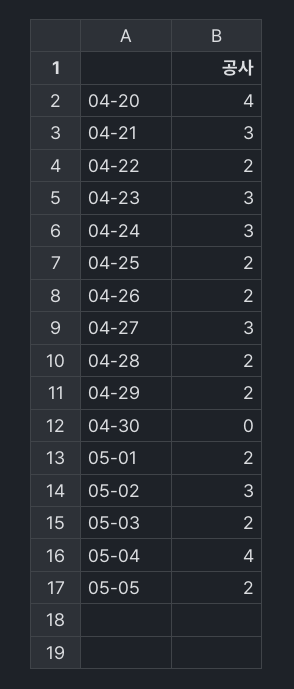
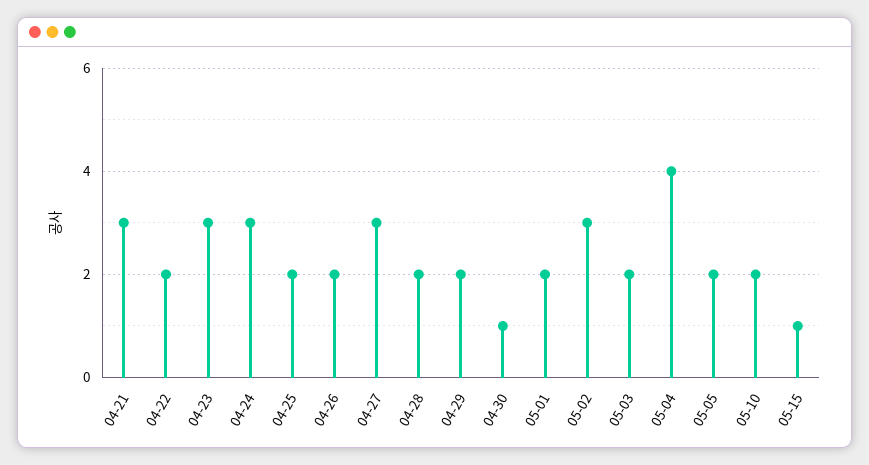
04-20: 4 -> none
04-30: 0 -> 1
05-10: none -> 2
05-15: none -> 1

